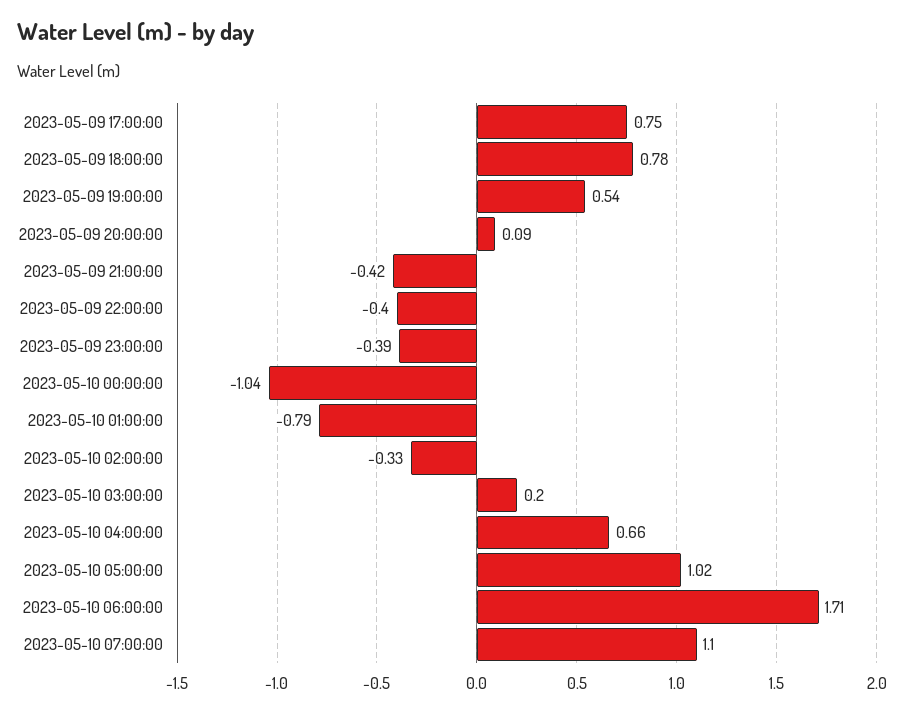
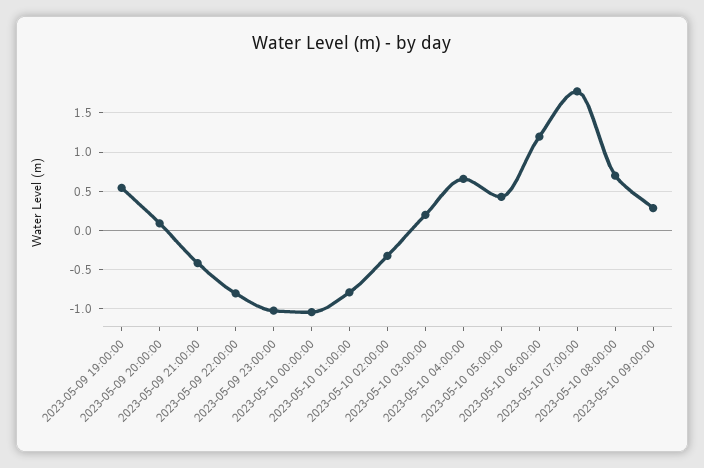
2023-05-09 17:00:00: 0.75 -> none
2023-05-09 18:00:00: 0.78 -> none
2023-05-09 22:00:00: -0.4 -> -0.8
2023-05-09 23:00:00: -0.39 -> -1
2023-05-10 05:00:00: 1.02 -> 0.4
2023-05-10 06:00:00: 1.71 -> 1.2
2023-05-10 07:00:00: 1.1 -> 1.8
2023-05-10 08:00:00: none -> 0.7
2023-05-10 09:00:00: none -> 0.3

